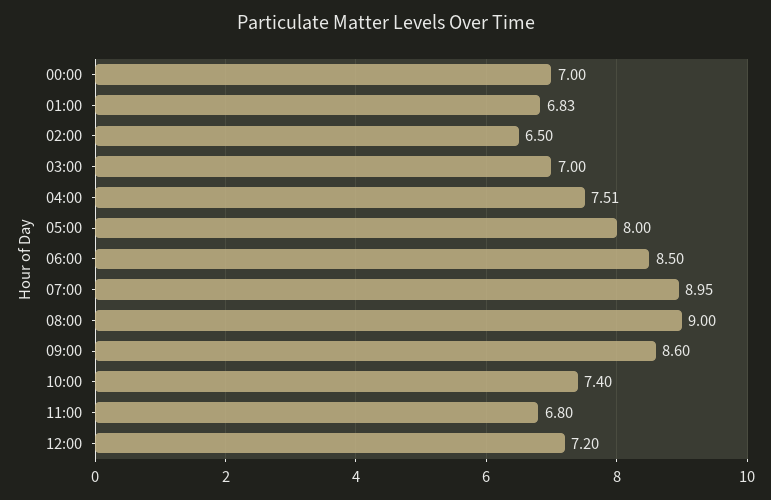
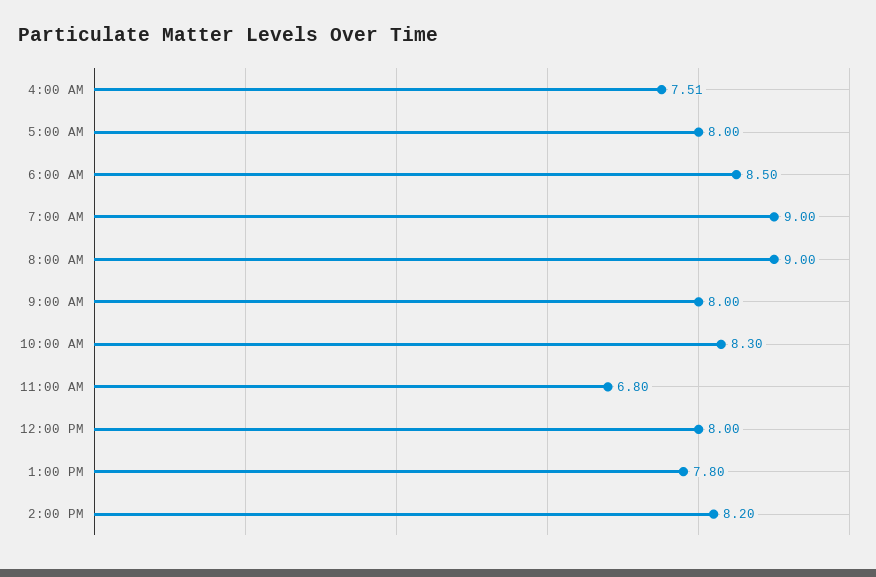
00:00: 7 -> none
01:00: 6.83 -> none
02:00: 6.5 -> none
03:00: 7 -> none
07:00: 8.95 -> 9
09:00: 8.6 -> 8
10:00: 7.4 -> 8.3
12:00: 7.2 -> 8
1:00 PM: none -> 7.8
2:00 PM: none -> 8.2

